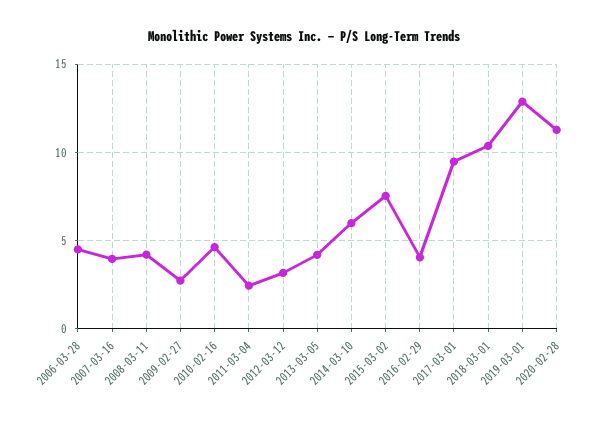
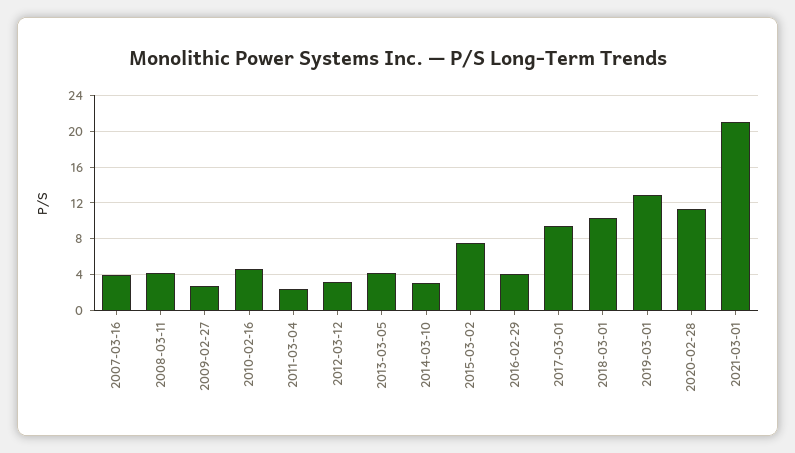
2006-03-28: 4.5 -> none
2014-03-10: 6 -> 3
2021-03-01: none -> 21

